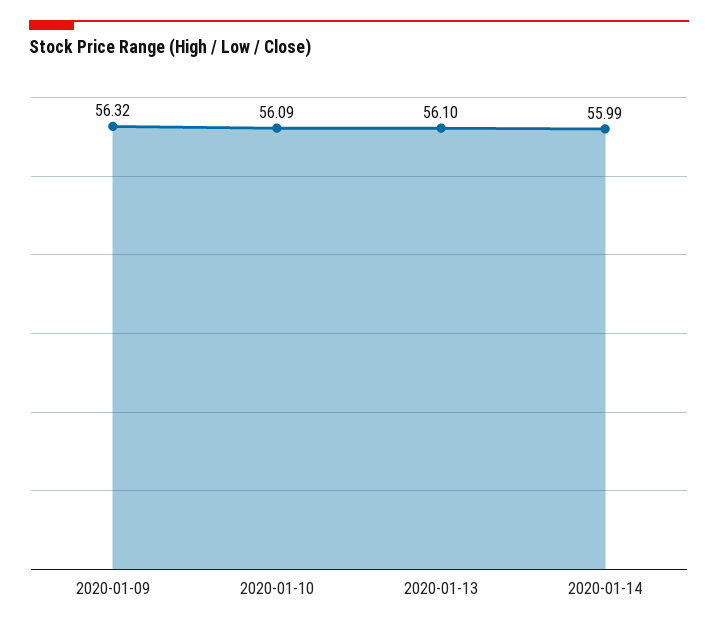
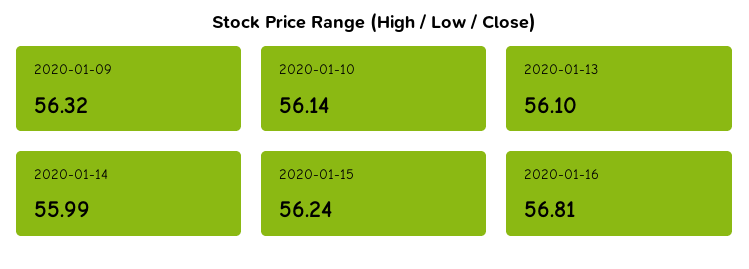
2020-01-10: 56.09 -> 56.14
2020-01-15: none -> 56.24
2020-01-16: none -> 56.81

